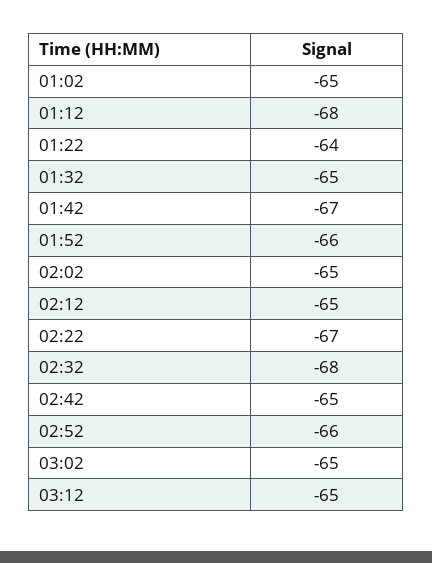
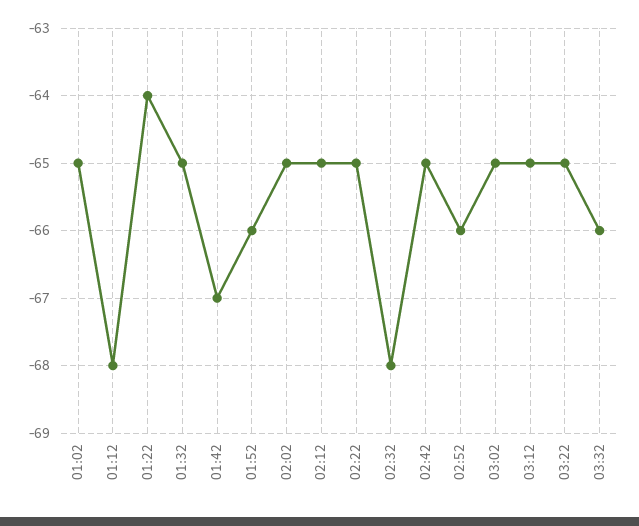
02:22: -67 -> -65
03:22: none -> -65
03:32: none -> -66

